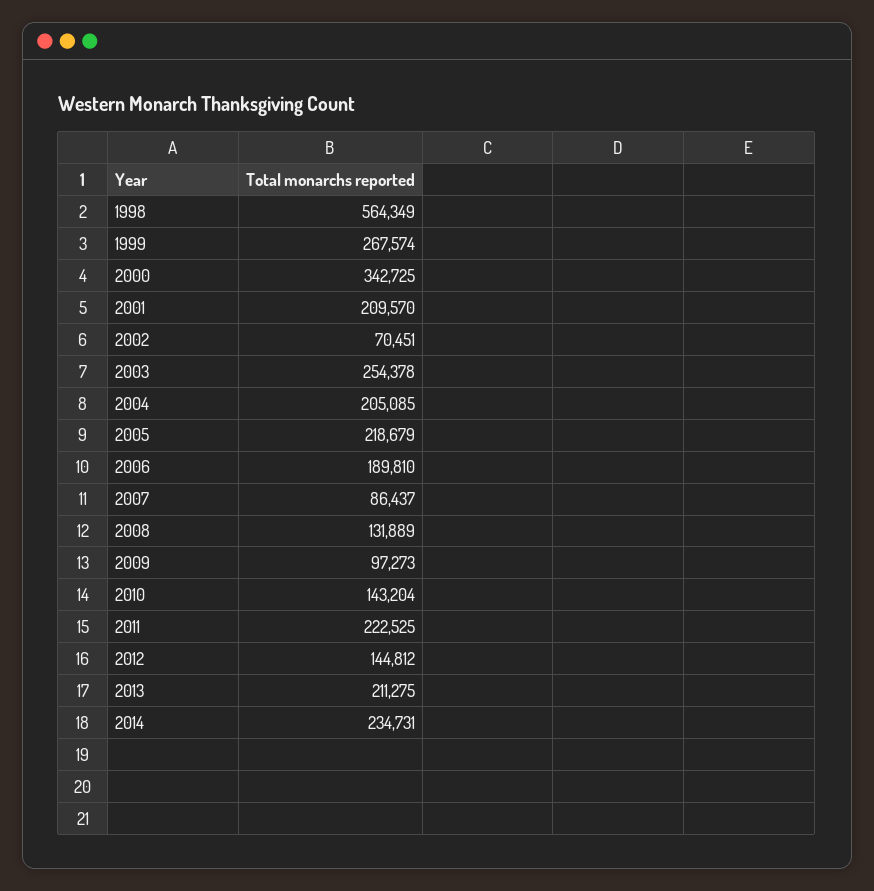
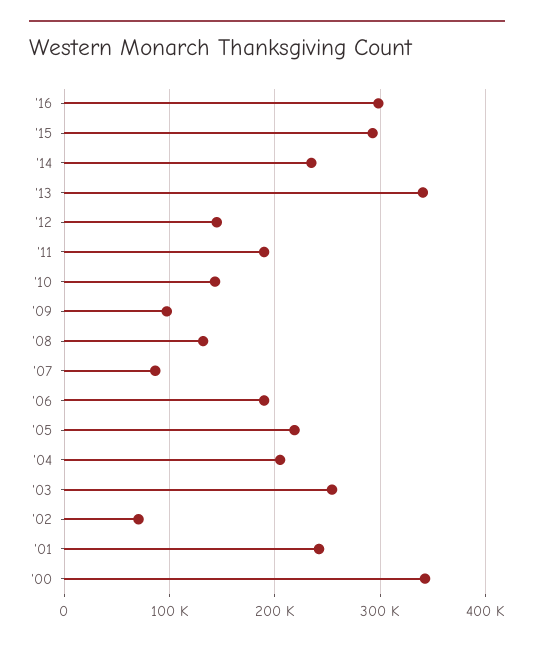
1998: 564349 -> none
1999: 267574 -> none
2001: 209570 -> 240000
2011: 222525 -> 190000
2013: 211275 -> 340000
'16: none -> 300000
'15: none -> 290000

